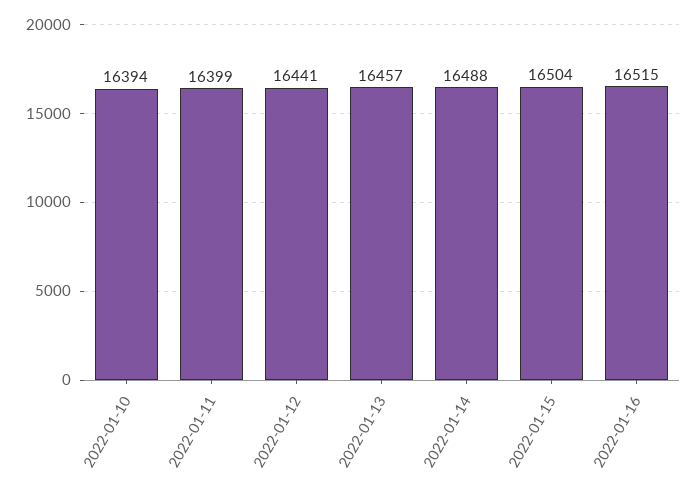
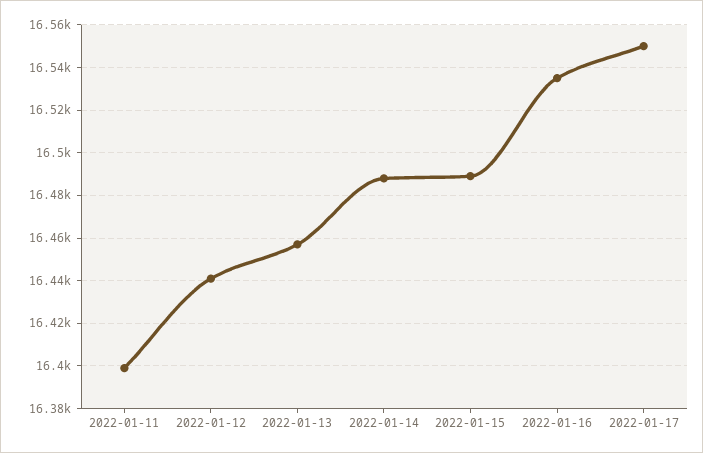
2022-01-10: 16394 -> none
2022-01-15: 16504 -> 16490
2022-01-16: 16515 -> 16535
2022-01-17: none -> 16550

